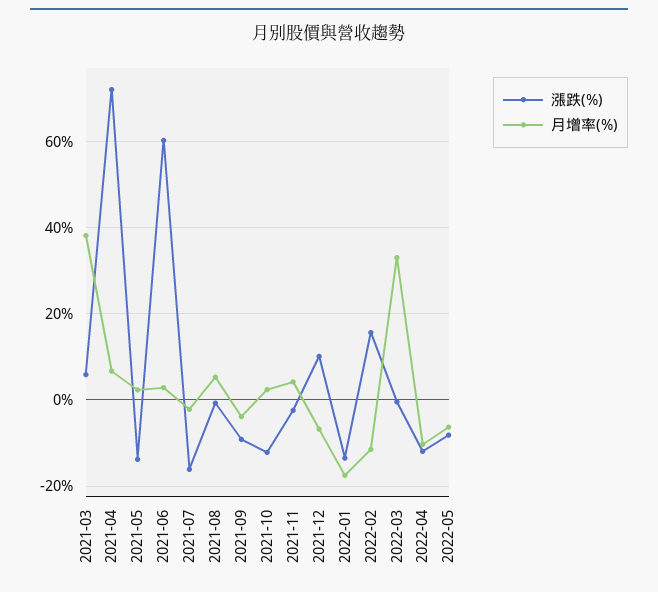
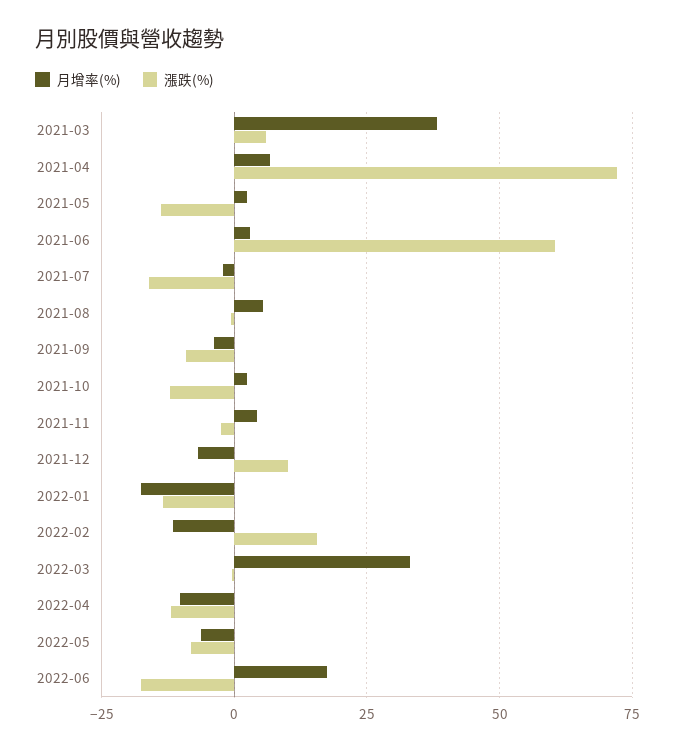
月增率(%), 2022-06: none -> 17.5
漲跌(%), 2022-06: none -> -17.5

